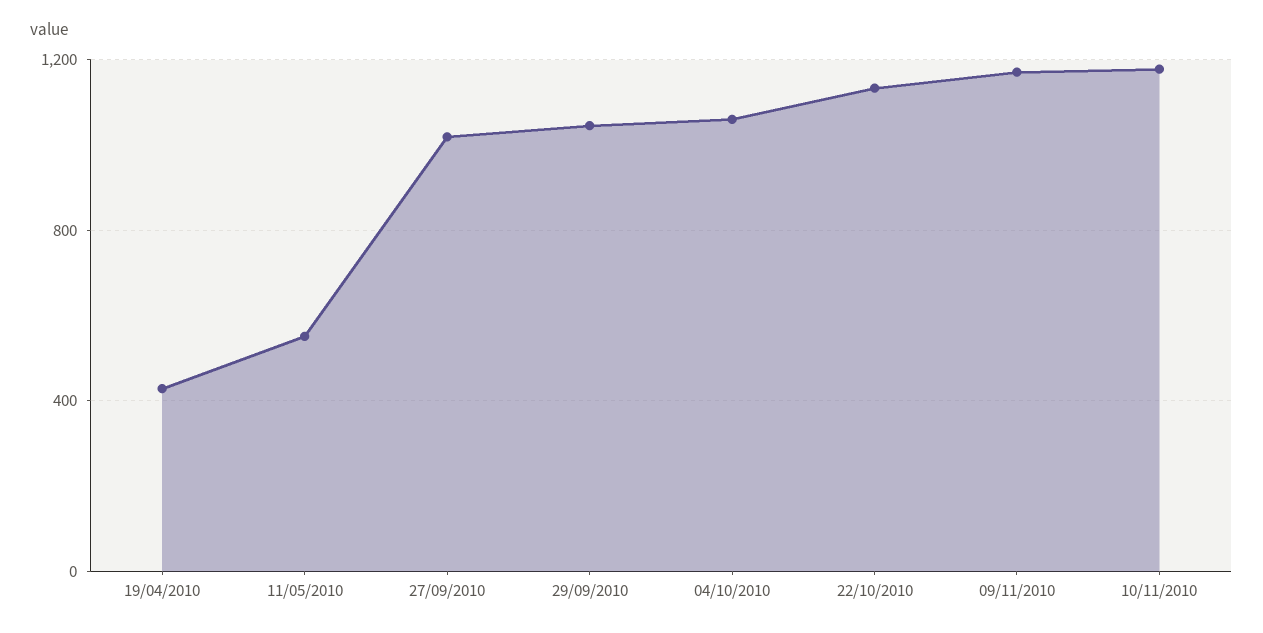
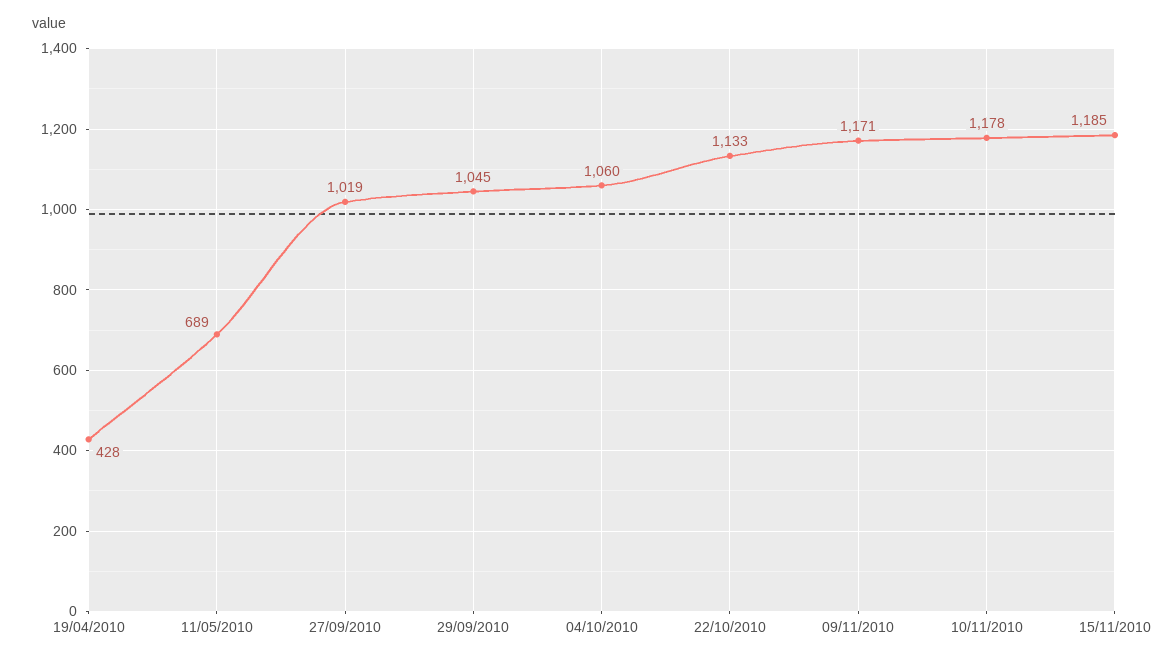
11/05/2010: 550 -> 689
15/11/2010: none -> 1185

